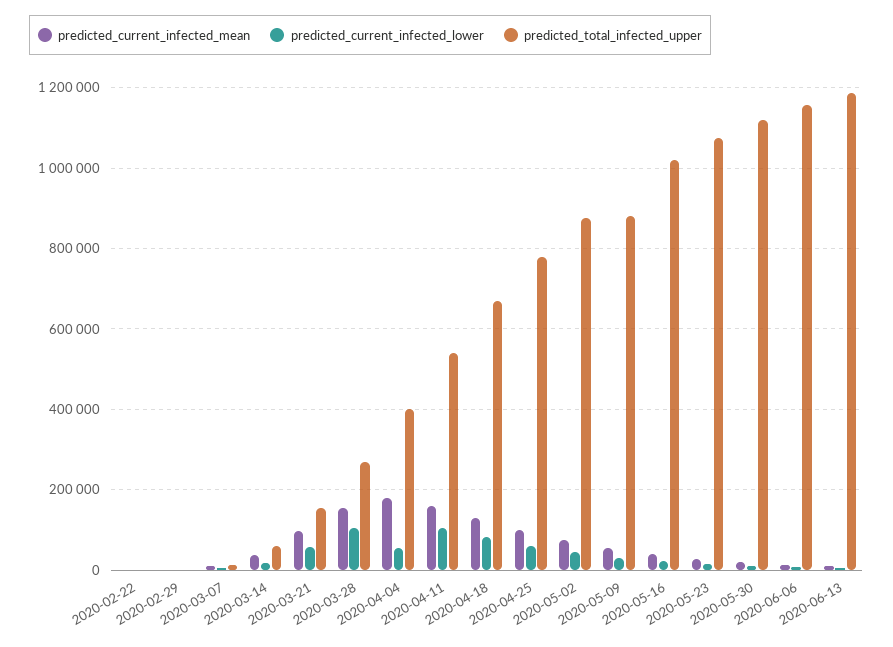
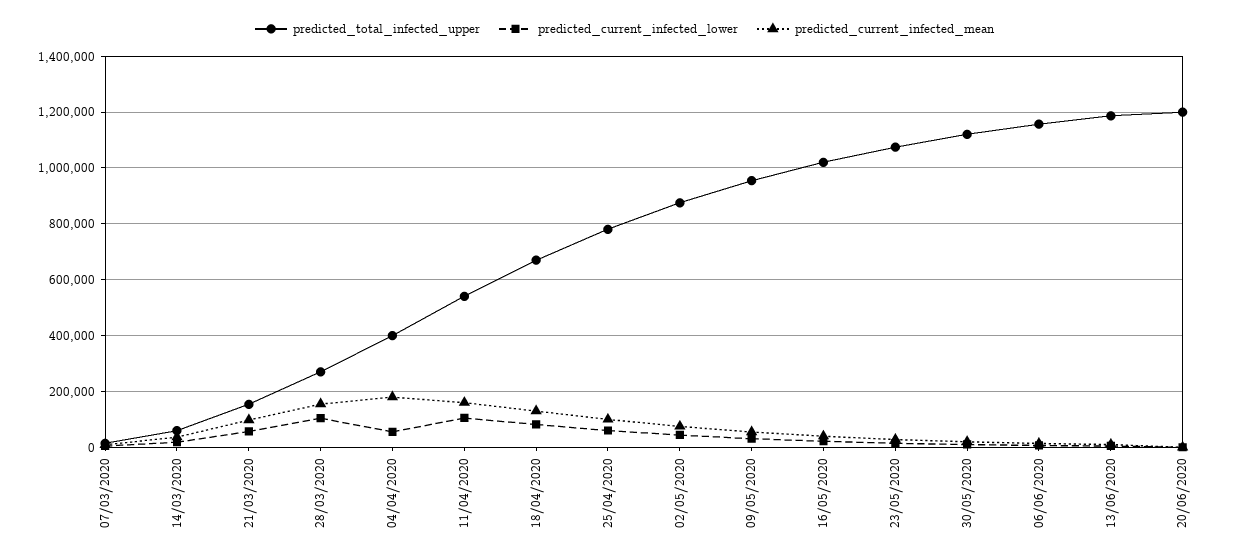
predicted_current_infected_mean, 2020-02-22: 0 -> none
predicted_current_infected_lower, 2020-02-22: 0 -> none
predicted_total_infected_upper, 2020-02-22: 0 -> none
predicted_current_infected_mean, 2020-02-29: 0 -> none
predicted_current_infected_lower, 2020-02-29: 0 -> none
predicted_total_infected_upper, 2020-02-29: 0 -> none
predicted_total_infected_upper, 2020-05-09: 880000 -> 950000
predicted_total_infected_upper, 20/06/2020: none -> 1200000
predicted_current_infected_lower, 20/06/2020: none -> 0
predicted_current_infected_mean, 20/06/2020: none -> 0

